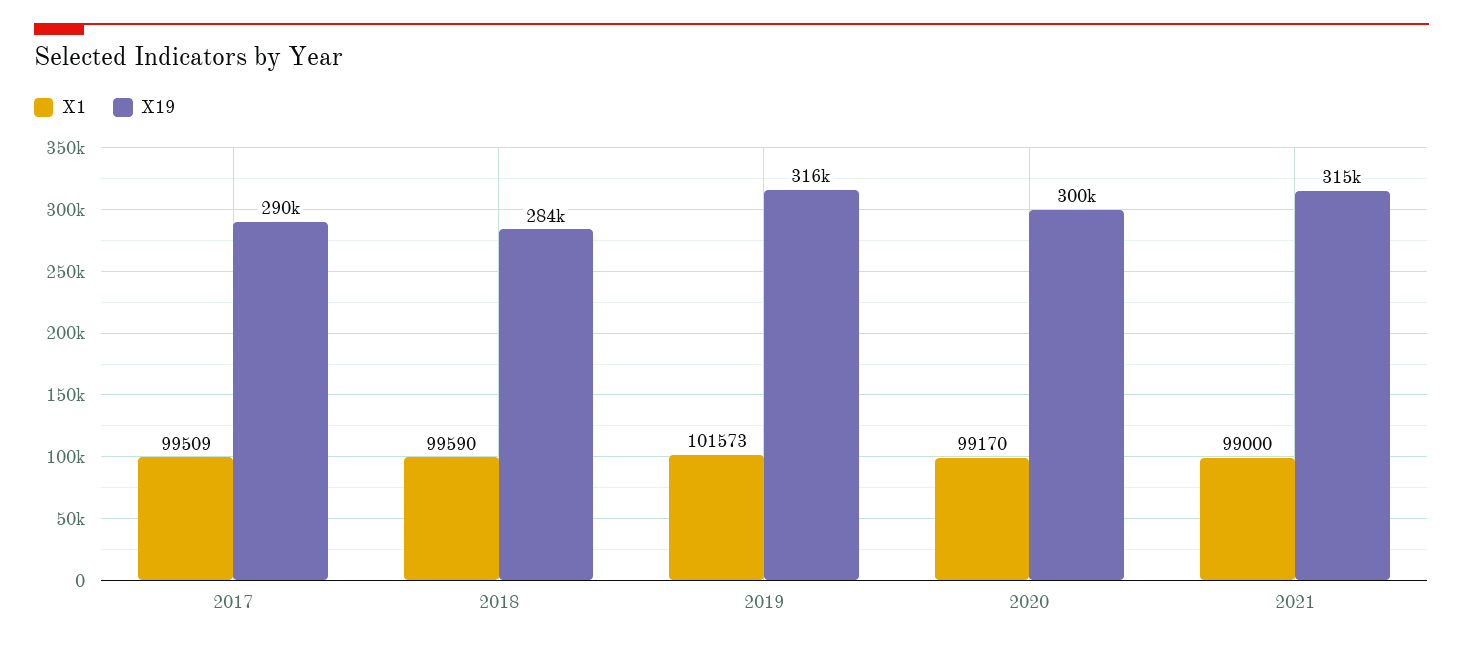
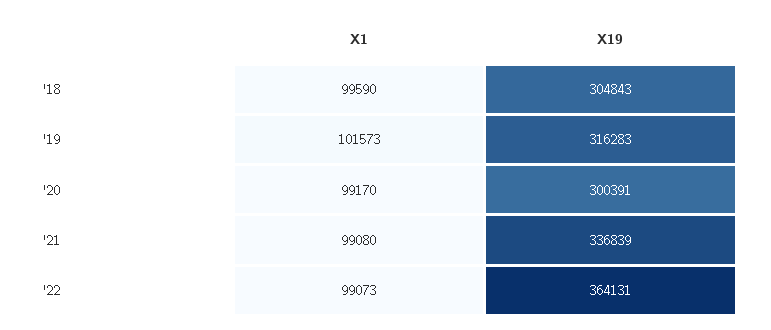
X1, 2017: 99509 -> none
X19, 2017: 290000 -> none
X19, 2018: 284000 -> 304843
X1, 2021: 99000 -> 99080
X19, 2021: 315000 -> 336839
X1, '22: none -> 99073
X19, '22: none -> 364131

